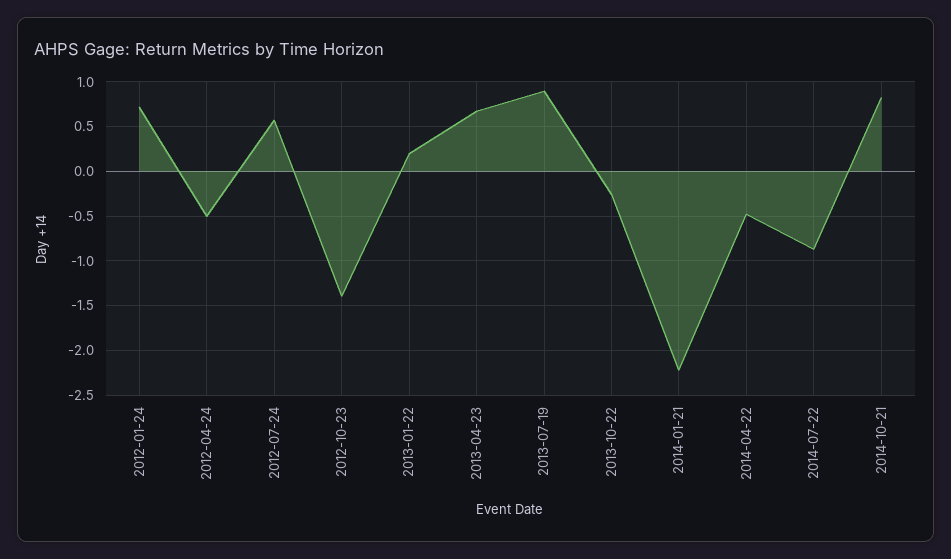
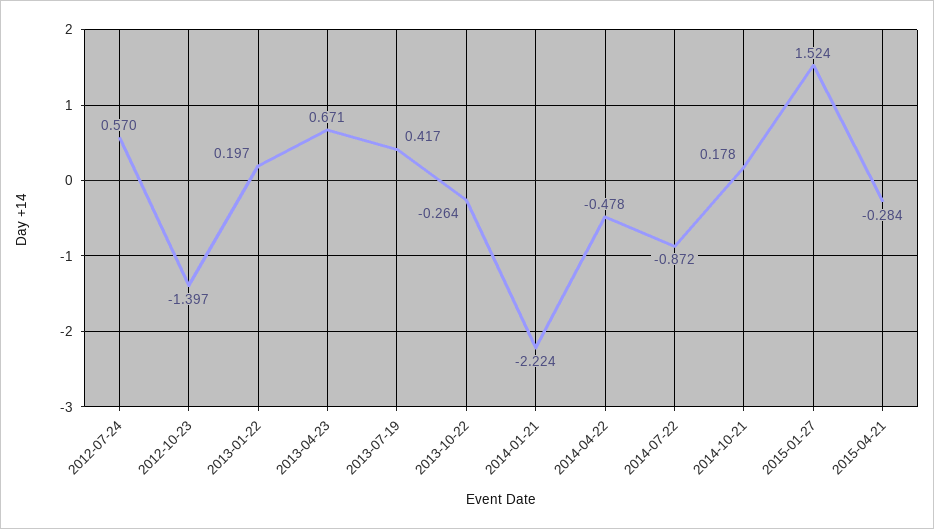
2012-01-24: 0.7 -> none
2012-04-24: -0.5 -> none
2013-07-19: 0.9 -> 0.417
2014-10-21: 0.8 -> 0.178
2015-01-27: none -> 1.524
2015-04-21: none -> -0.284

